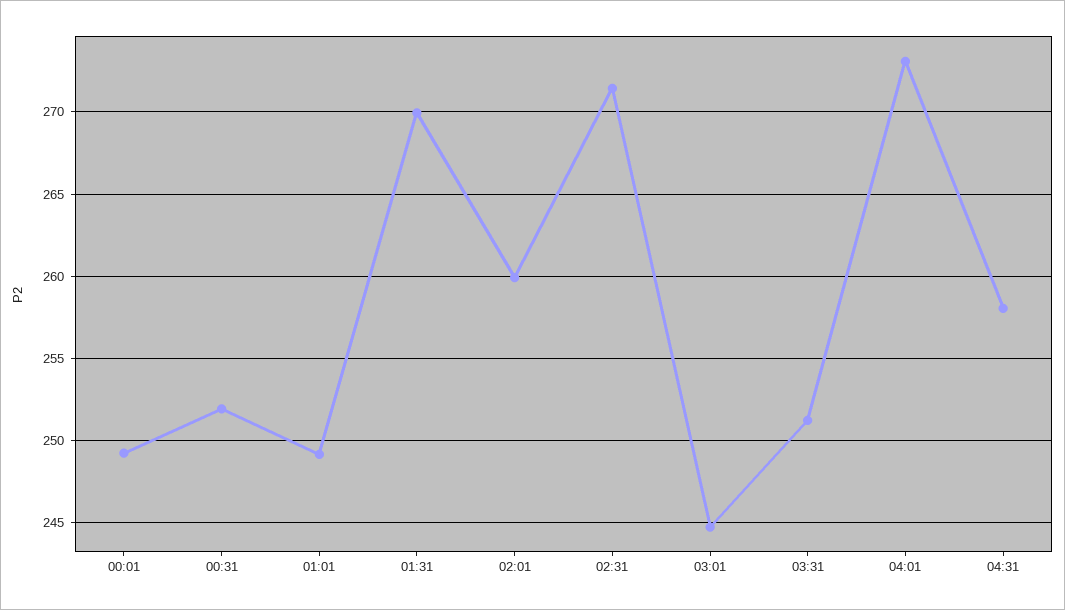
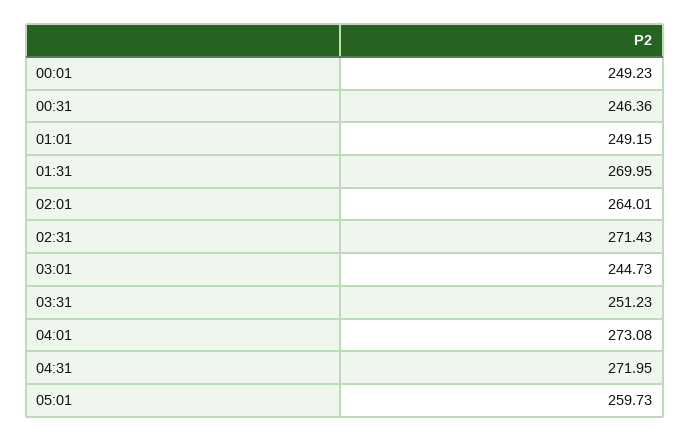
00:31: 252 -> 246.36
02:01: 260 -> 264.01
04:31: 258 -> 271.95
05:01: none -> 259.73

